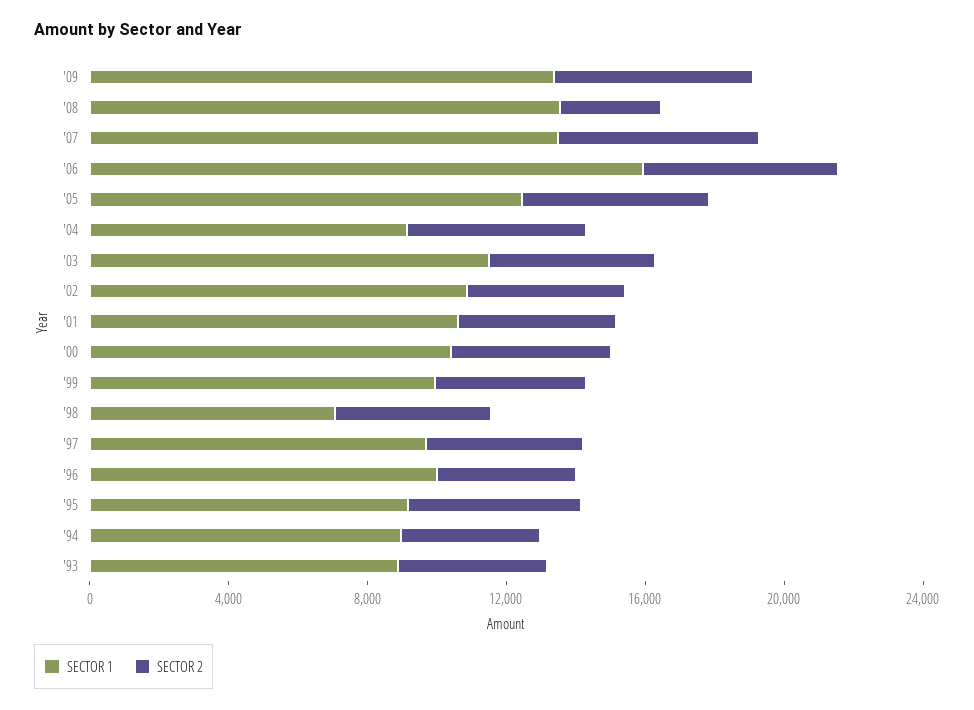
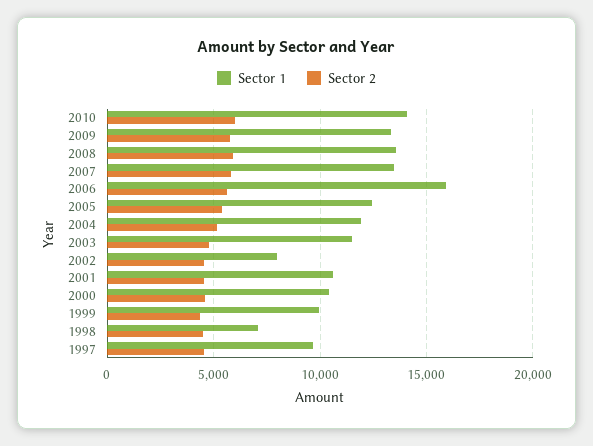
SECTOR 2, '08: 3000 -> 6000
SECTOR 1, '04: 9000 -> 12000
SECTOR 1, '02: 11000 -> 8000
SECTOR 1, '96: 10000 -> none
SECTOR 2, '96: 4000 -> none
SECTOR 1, '95: 9000 -> none
SECTOR 2, '95: 5000 -> none
SECTOR 1, '94: 9000 -> none
SECTOR 2, '94: 4000 -> none
SECTOR 1, '93: 9000 -> none
SECTOR 2, '93: 4000 -> none
SECTOR 1, 2010: none -> 14000
SECTOR 2, 2010: none -> 6000

